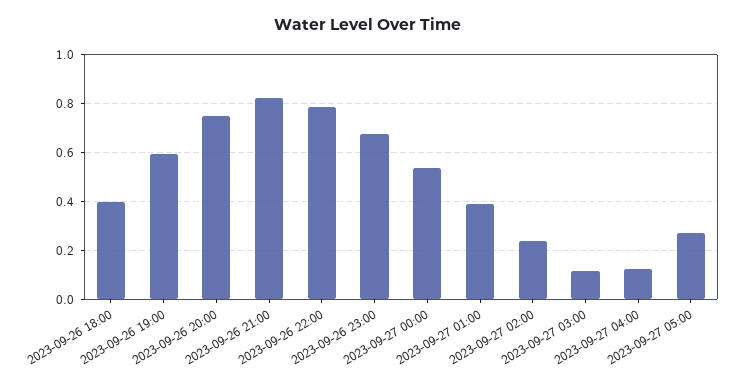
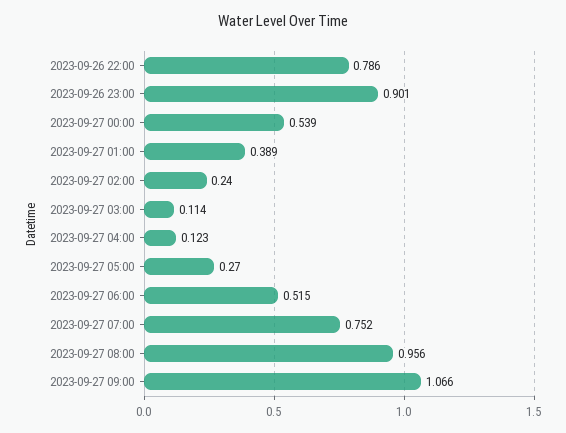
2023-09-26 18:00: 0.4 -> none
2023-09-26 19:00: 0.6 -> none
2023-09-26 20:00: 0.75 -> none
2023-09-26 21:00: 0.825 -> none
2023-09-26 23:00: 0.675 -> 0.901
2023-09-27 06:00: none -> 0.515
2023-09-27 07:00: none -> 0.752
2023-09-27 08:00: none -> 0.956
2023-09-27 09:00: none -> 1.066

